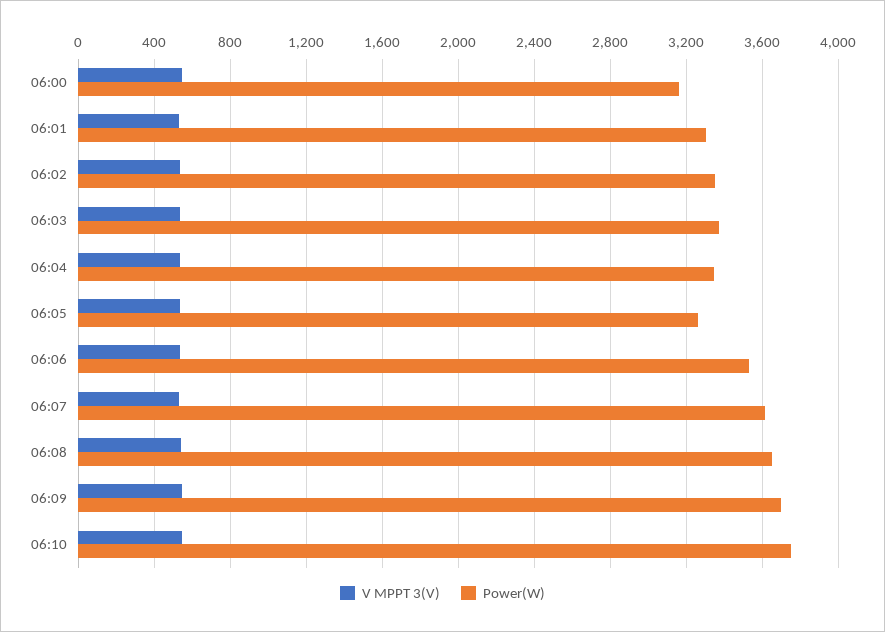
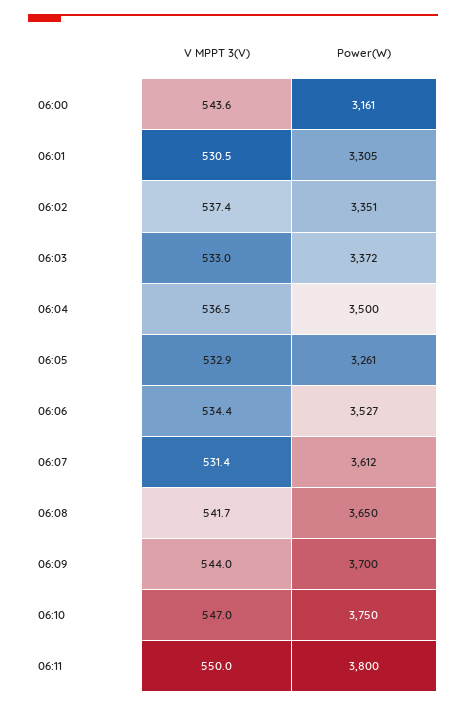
Power(W), 06:04: 3350 -> 3500
V MPPT 3(V), 06:11: none -> 550
Power(W), 06:11: none -> 3800

